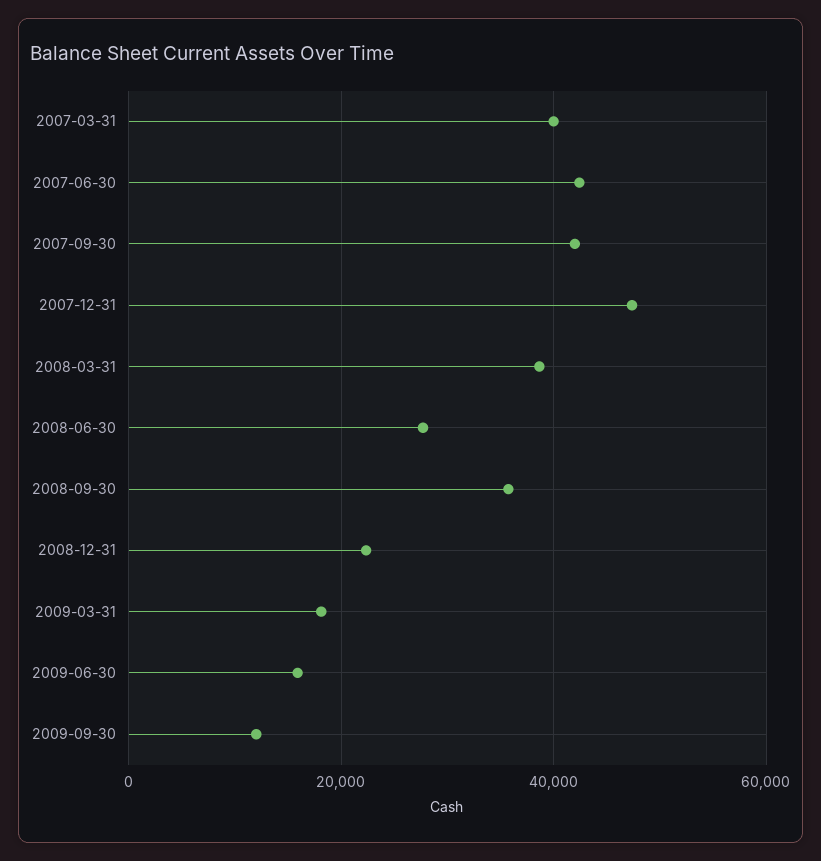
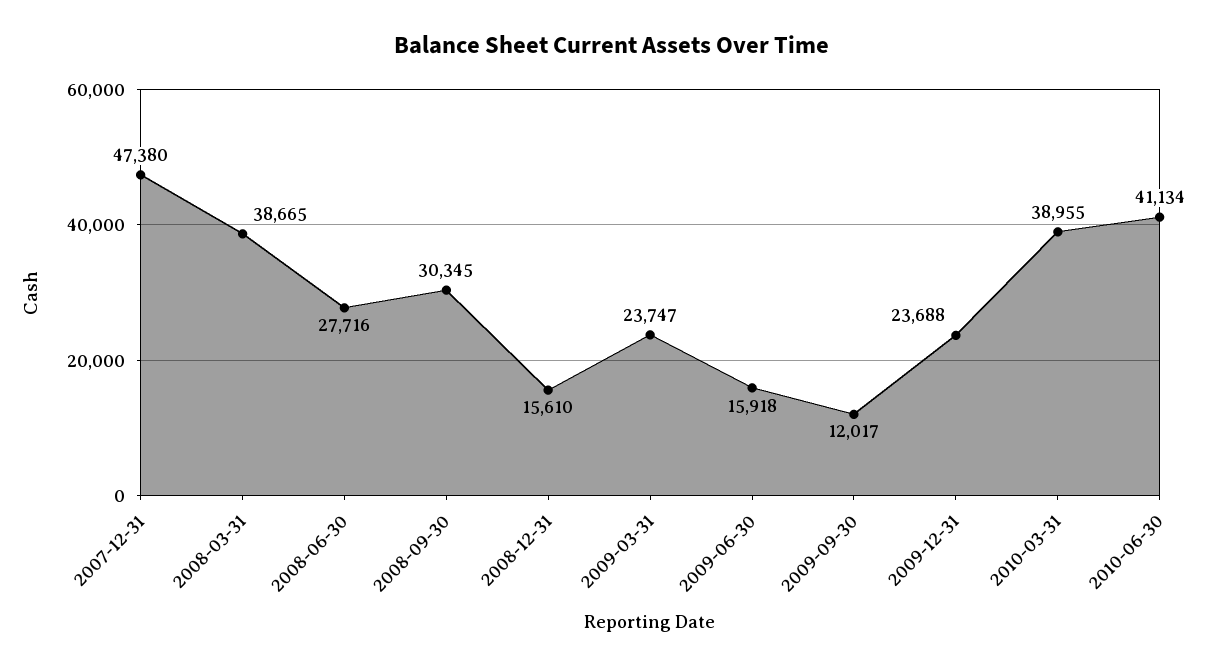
2007-03-31: 40000 -> none
2007-06-30: 42000 -> none
2007-09-30: 42000 -> none
2008-09-30: 36000 -> 30345
2008-12-31: 22000 -> 15610
2009-03-31: 18000 -> 23747
2009-12-31: none -> 23688
2010-03-31: none -> 38955
2010-06-30: none -> 41134

